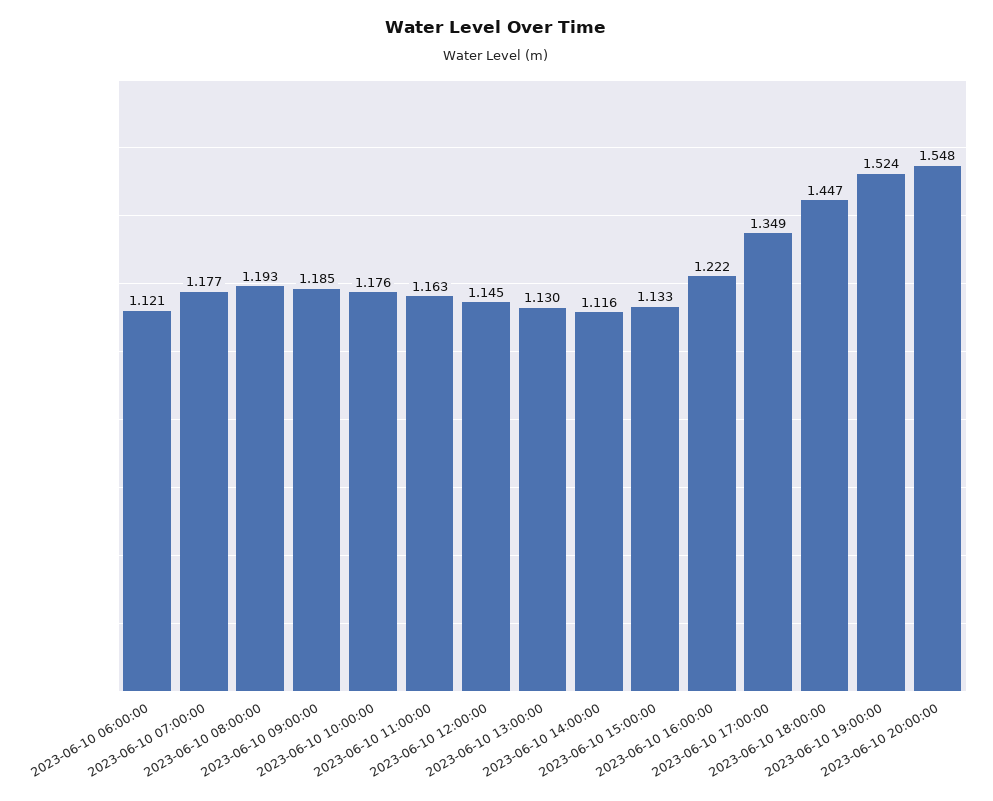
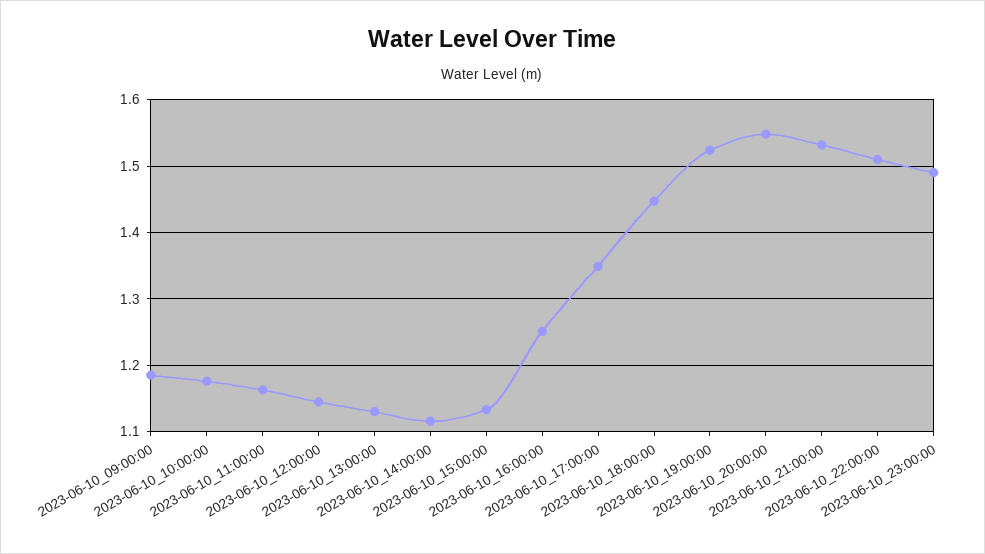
2023-06-10 06:00:00: 1.121 -> none
2023-06-10 07:00:00: 1.177 -> none
2023-06-10 08:00:00: 1.193 -> none
2023-06-10 16:00:00: 1.222 -> 1.25
2023-06-10_21:00:00: none -> 1.53
2023-06-10_22:00:00: none -> 1.51
2023-06-10_23:00:00: none -> 1.49

